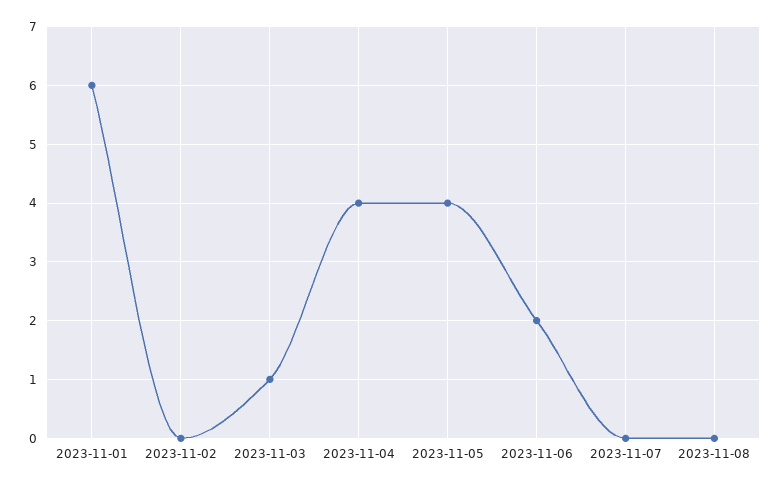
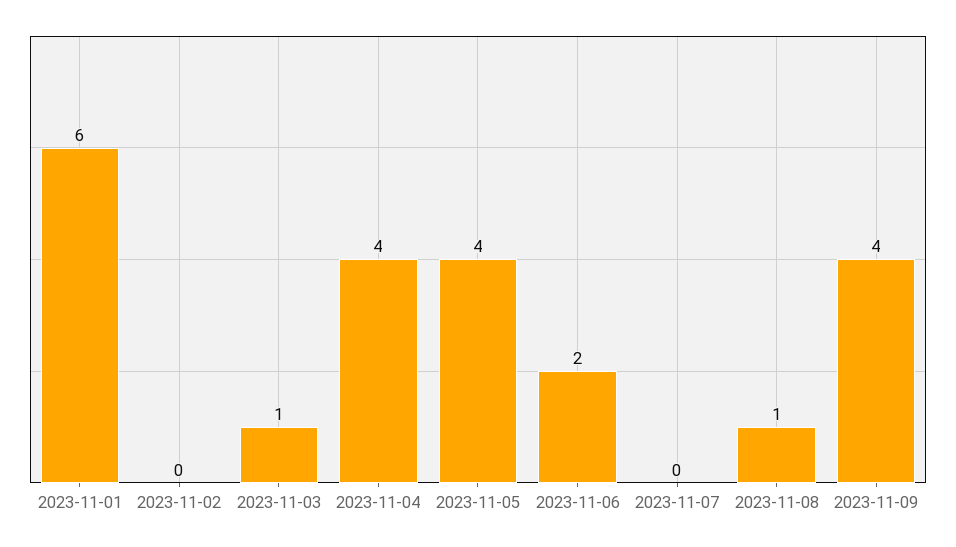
2023-11-08: 0 -> 1
2023-11-09: none -> 4

